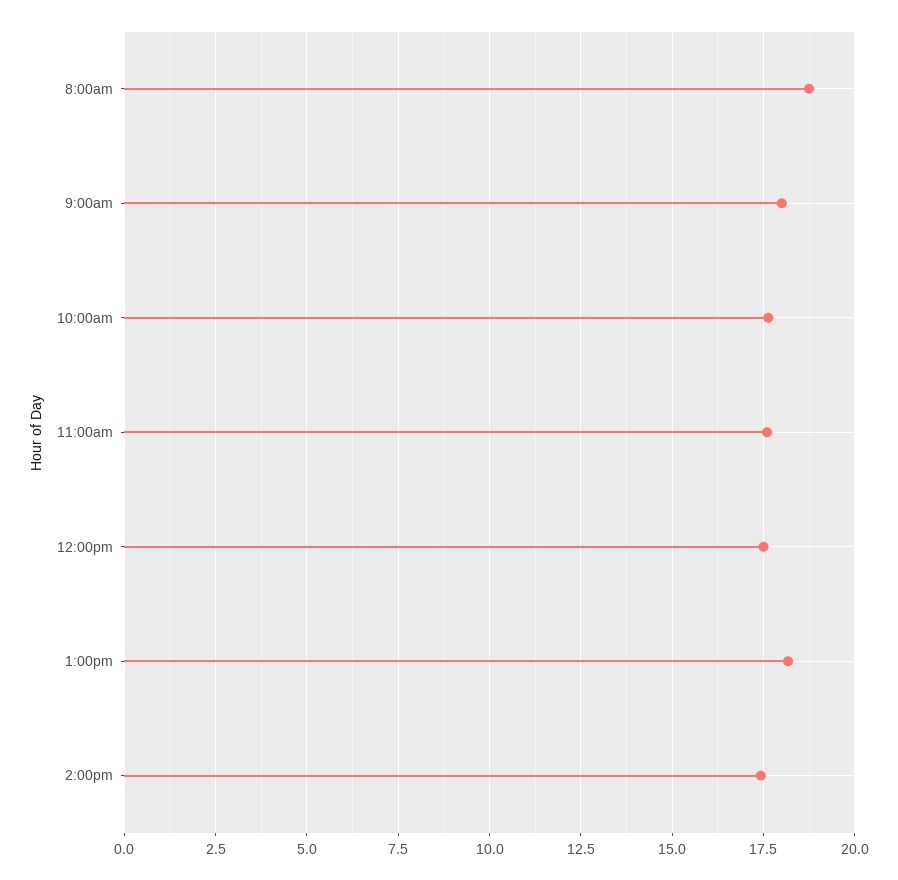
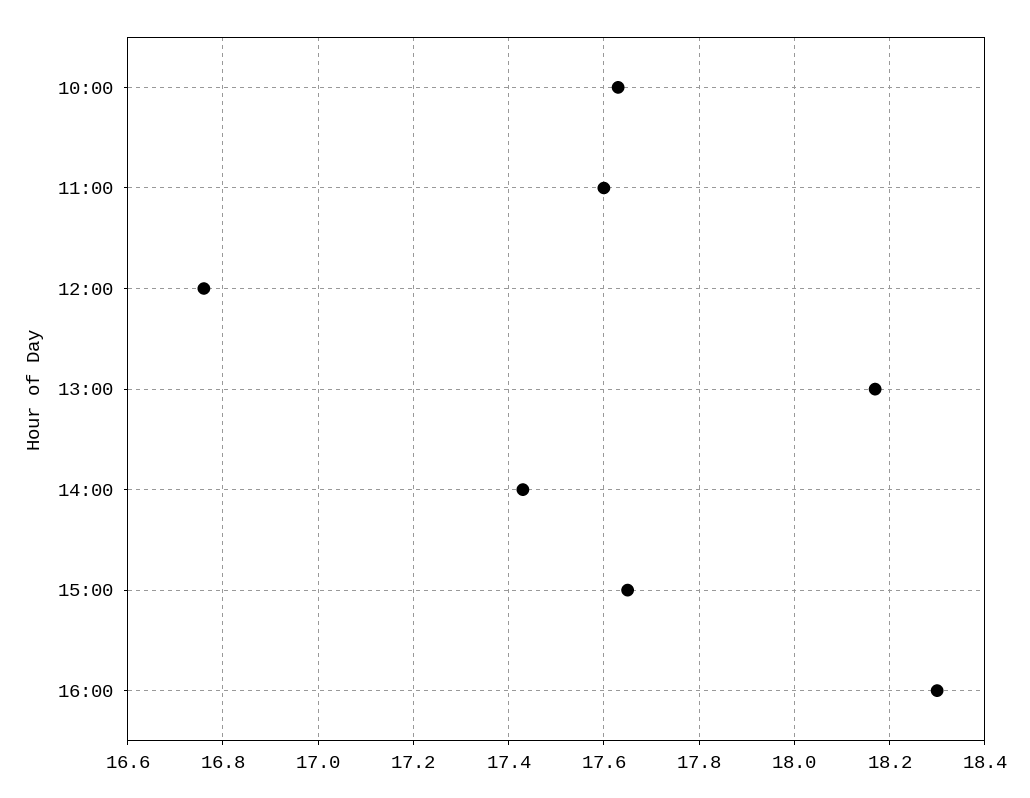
8:00am: 18.75 -> none
9:00am: 18 -> none
12:00pm: 17.5 -> 16.75
15:00: none -> 17.65
16:00: none -> 18.3

